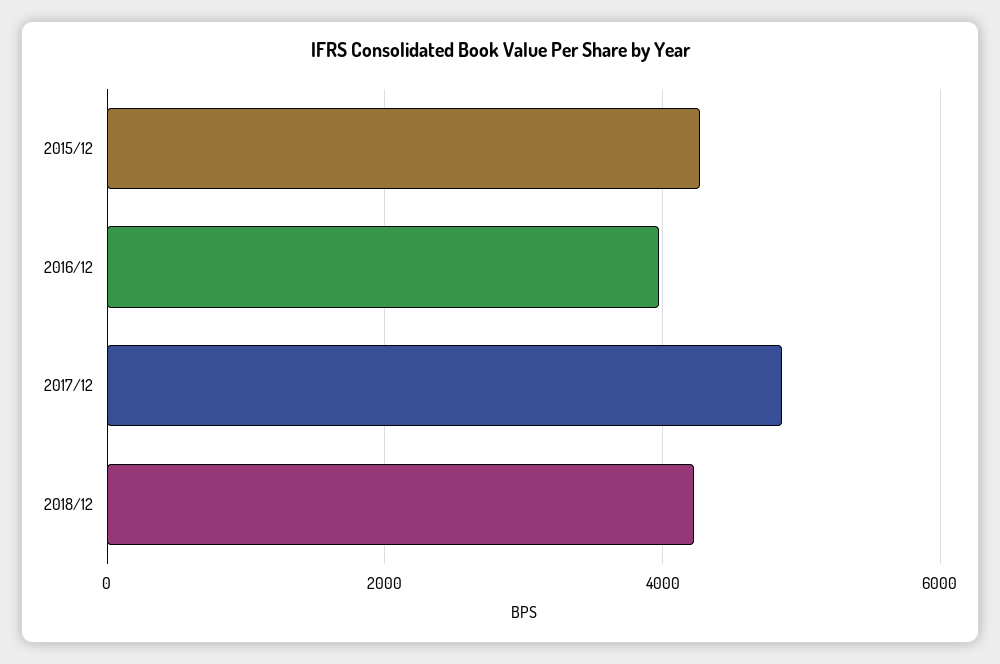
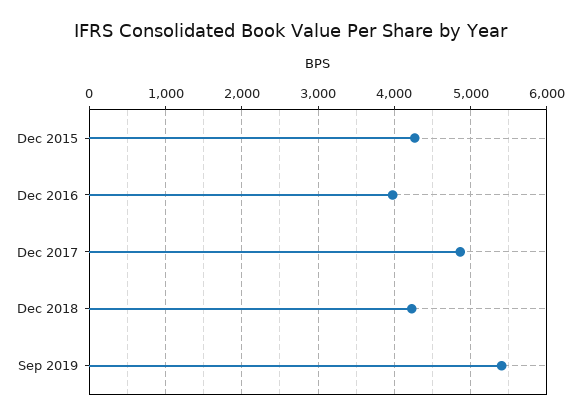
Sep 2019: none -> 5400

